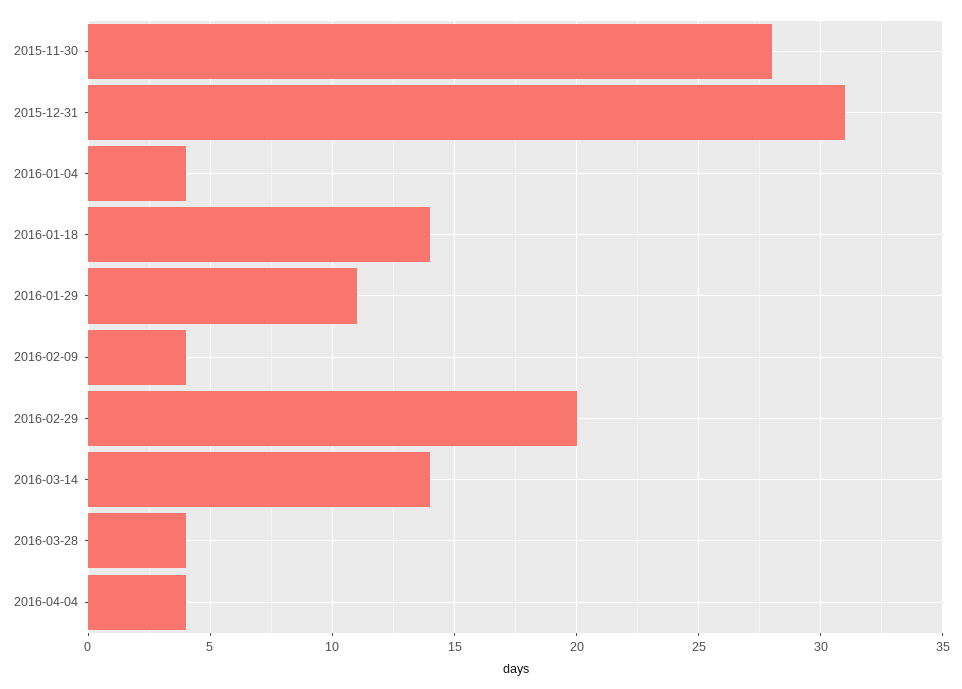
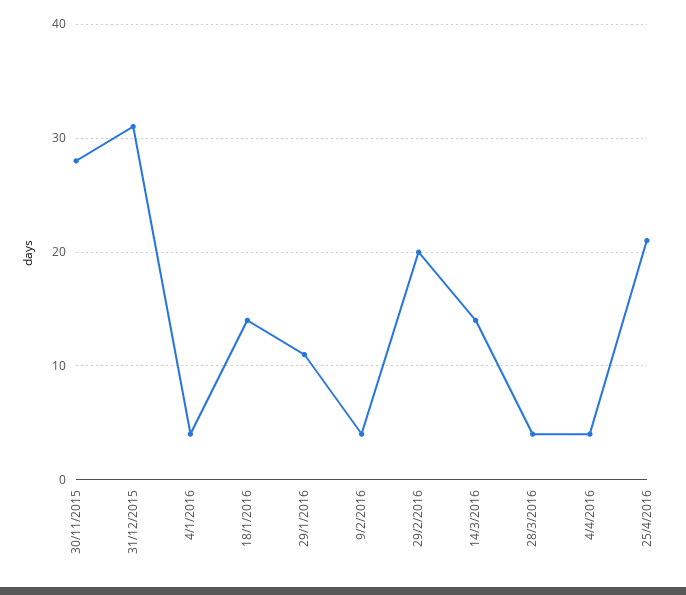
25/4/2016: none -> 21

